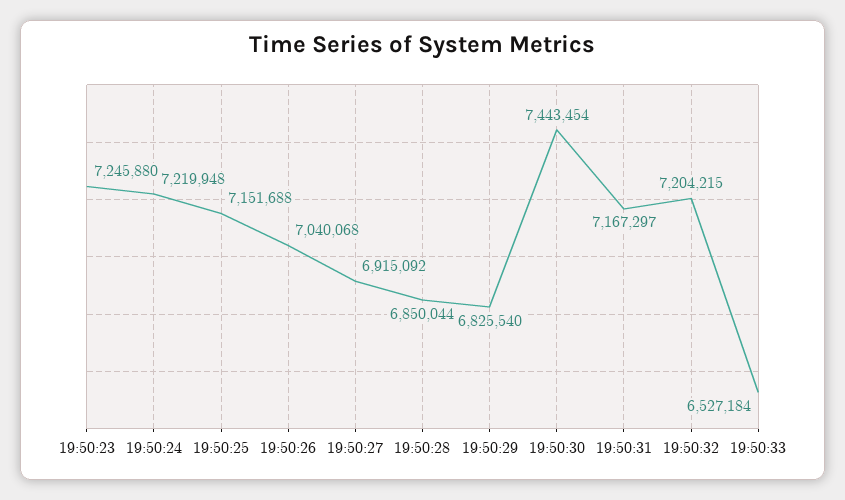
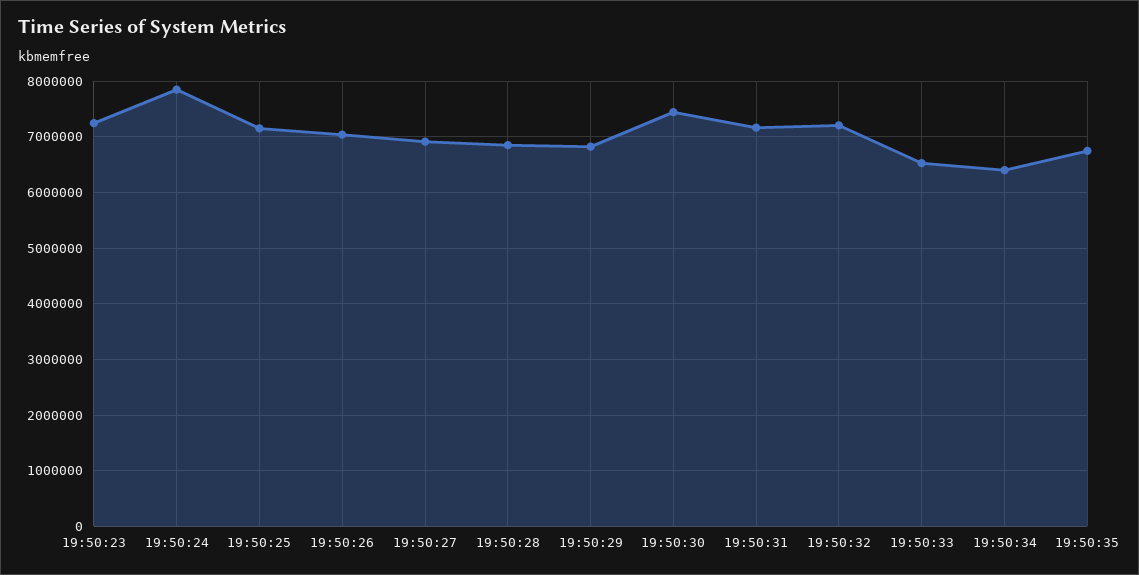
19:50:24: 7219948 -> 7800000
19:50:34: none -> 6400000
19:50:35: none -> 6800000

